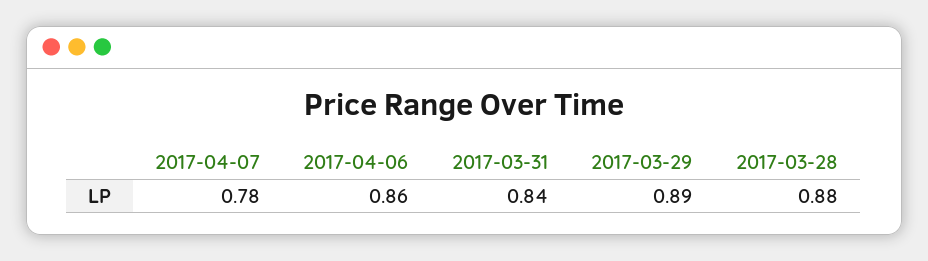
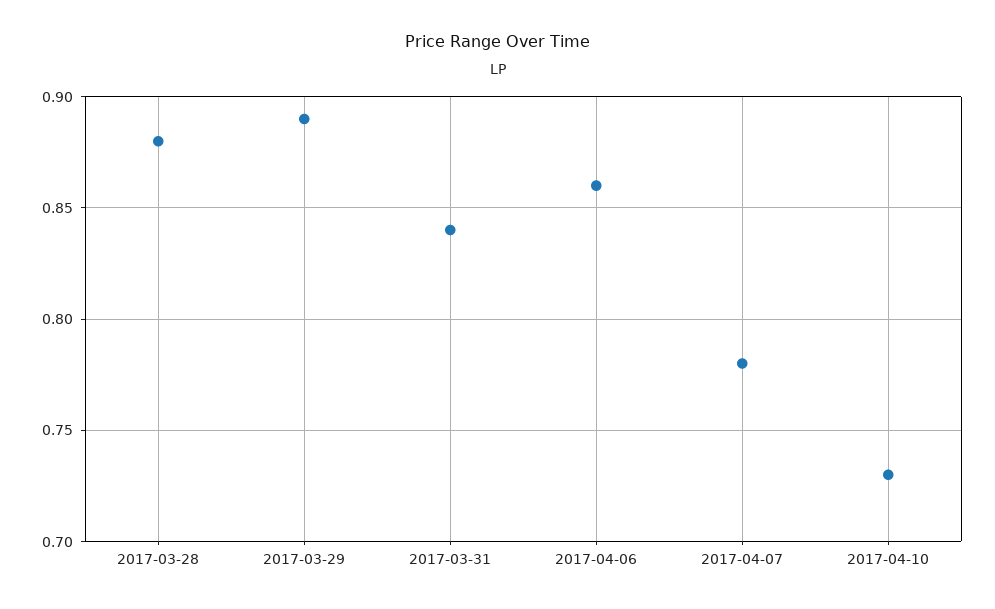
2017-04-10: none -> 0.73

